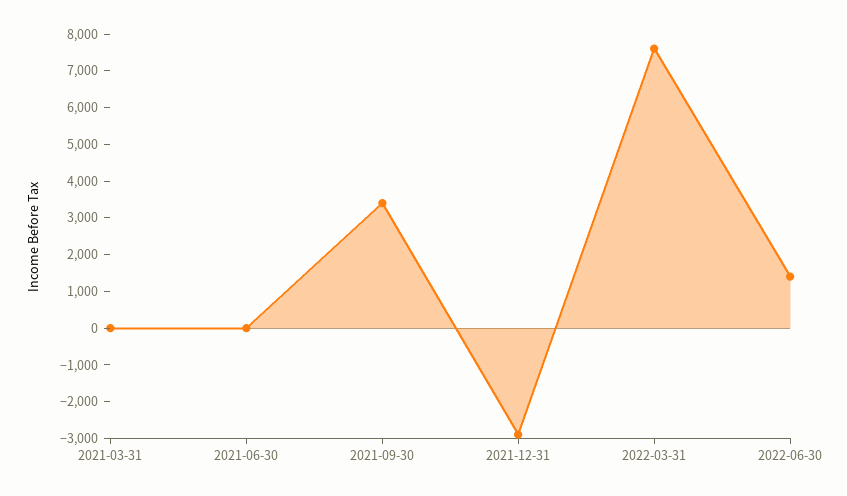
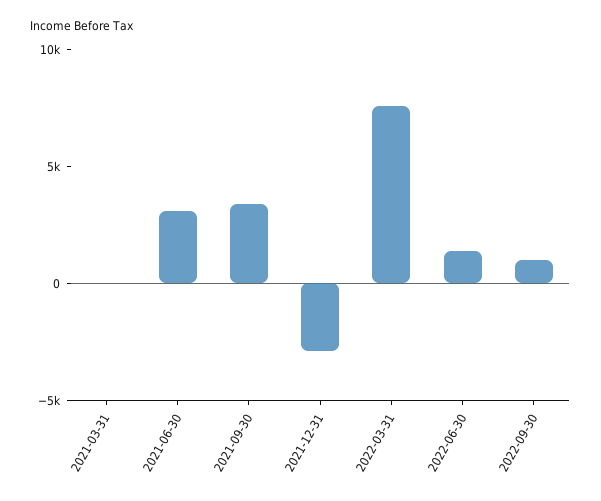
2021-06-30: 0 -> 3000
2022-09-30: none -> 1000

